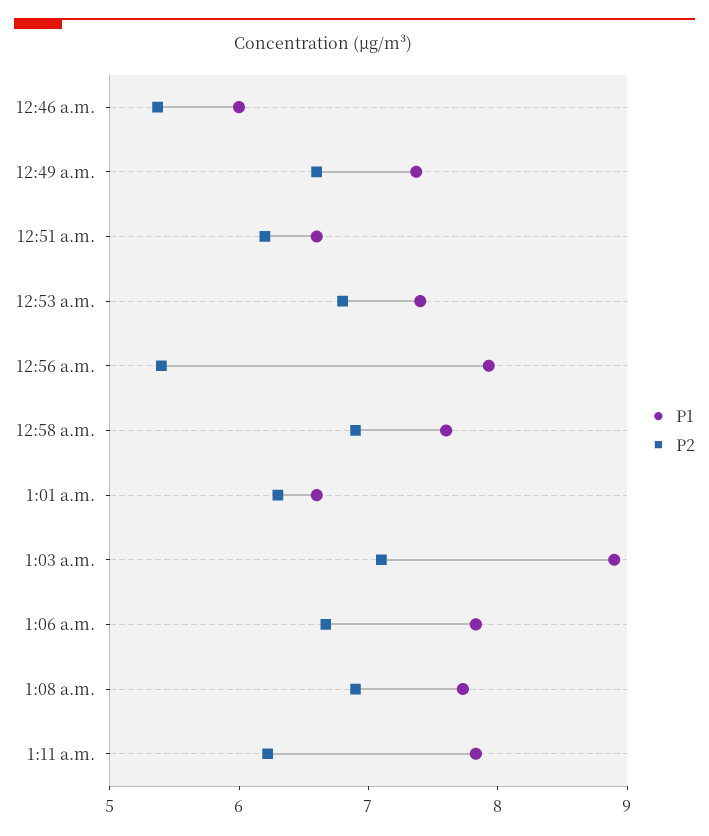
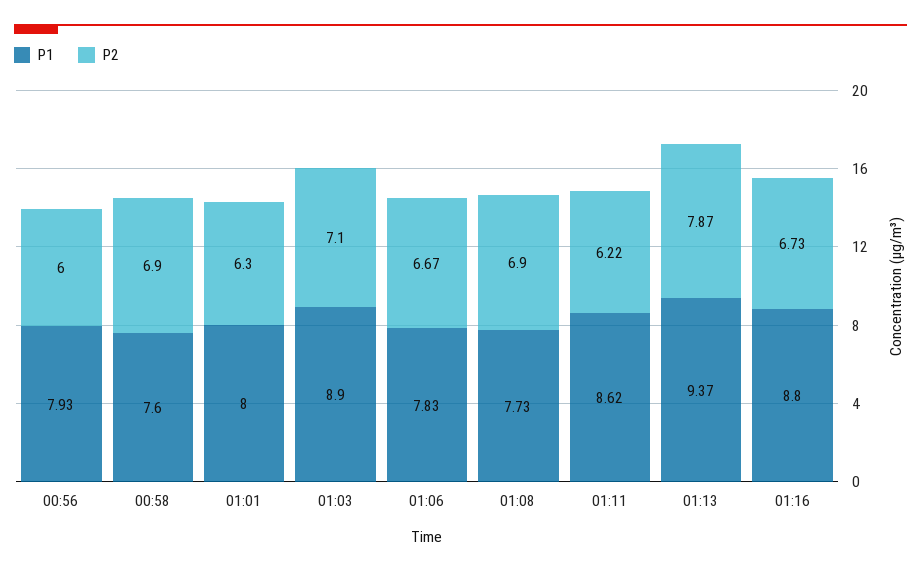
P1, 12:46 a.m.: 6 -> none
P2, 12:46 a.m.: 5.4 -> none
P1, 12:49 a.m.: 7.4 -> none
P2, 12:49 a.m.: 6.6 -> none
P1, 12:51 a.m.: 6.6 -> none
P2, 12:51 a.m.: 6.2 -> none
P1, 12:53 a.m.: 7.4 -> none
P2, 12:53 a.m.: 6.8 -> none
P2, 12:56 a.m.: 5.4 -> 6
P1, 1:01 a.m.: 6.6 -> 8
P1, 1:11 a.m.: 7.8 -> 8.62
P1, 01:13: none -> 9.37
P2, 01:13: none -> 7.87
P1, 01:16: none -> 8.8
P2, 01:16: none -> 6.73

